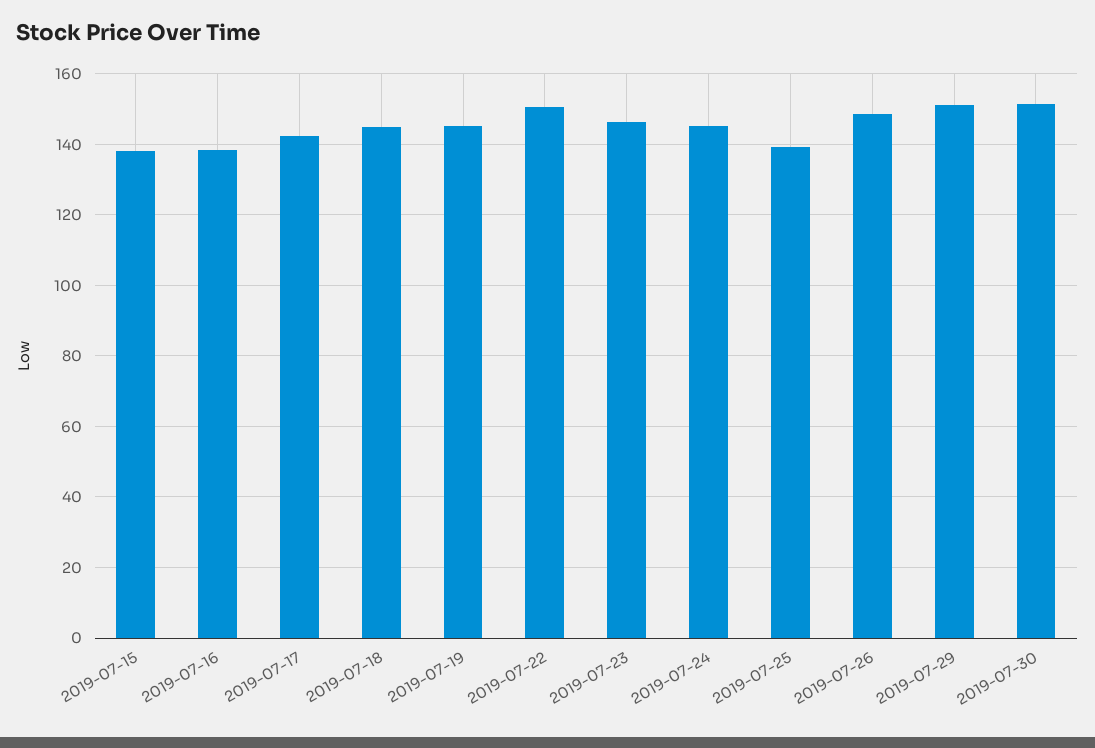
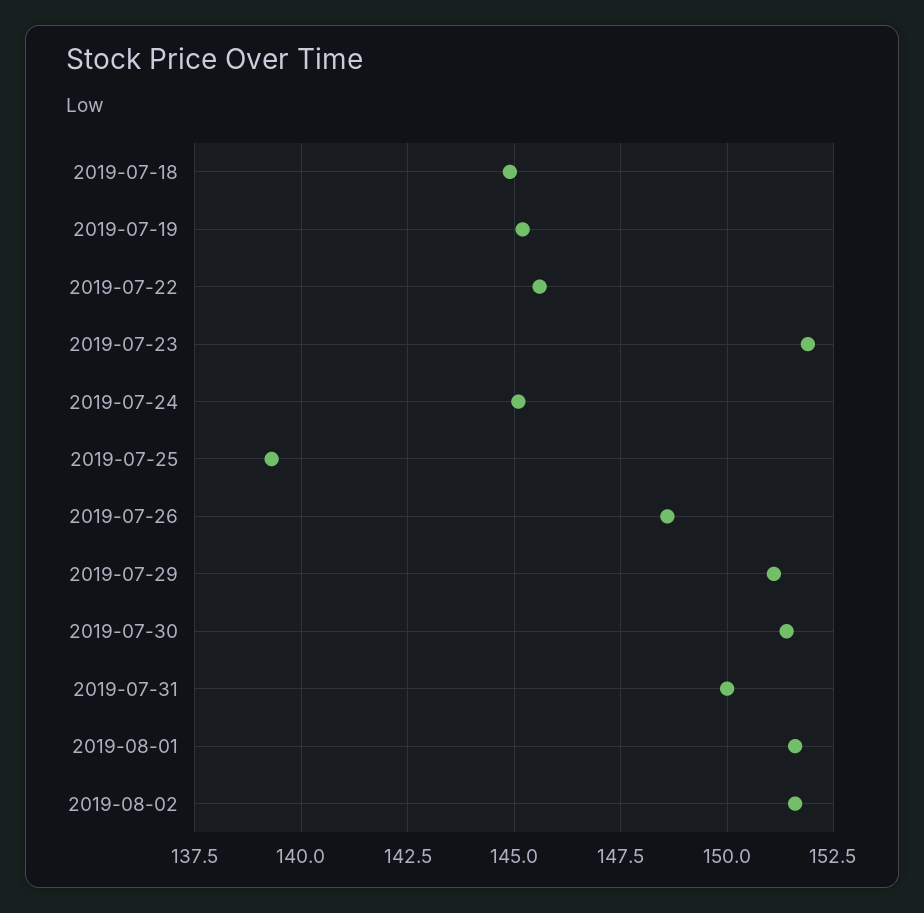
2019-07-15: 138 -> none
2019-07-16: 138 -> none
2019-07-17: 142 -> none
2019-07-22: 150 -> 145.5
2019-07-23: 146 -> 152
2019-07-31: none -> 150
2019-08-01: none -> 151.5
2019-08-02: none -> 151.5

